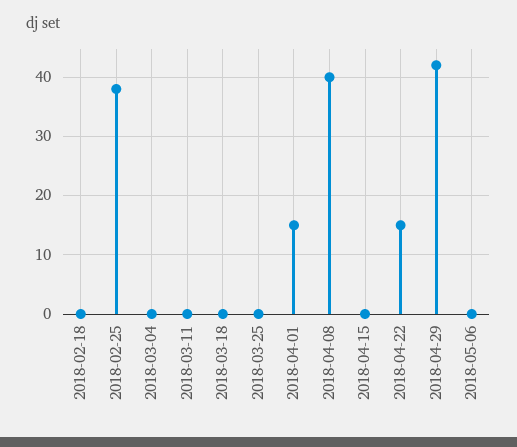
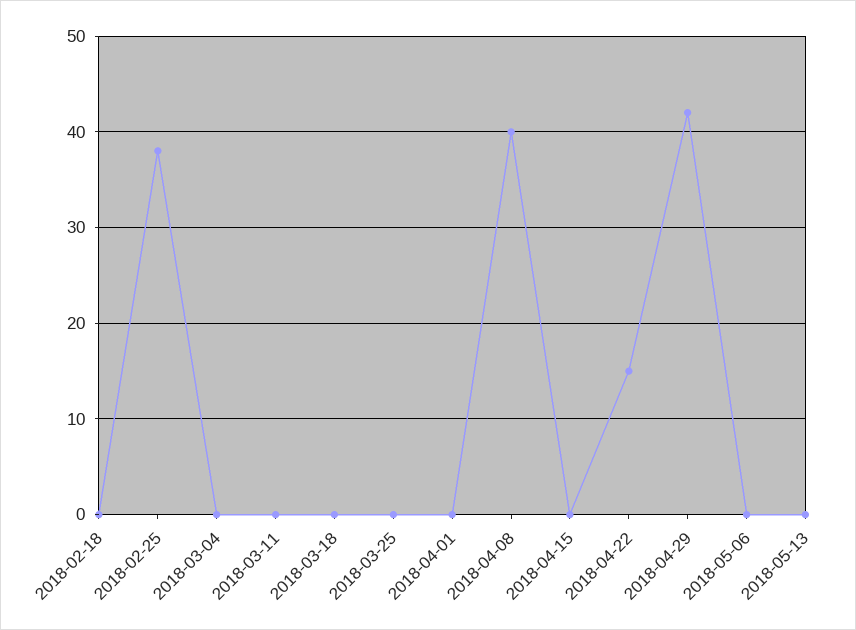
2018-04-01: 15 -> 0
2018-05-13: none -> 0

